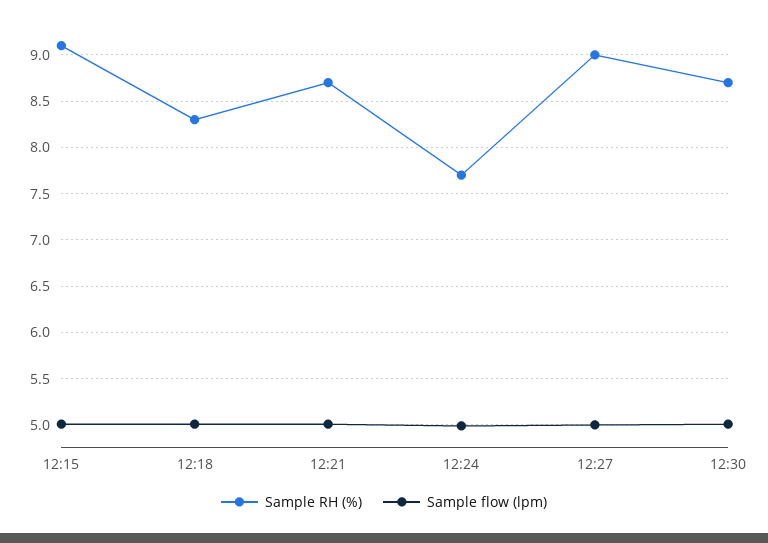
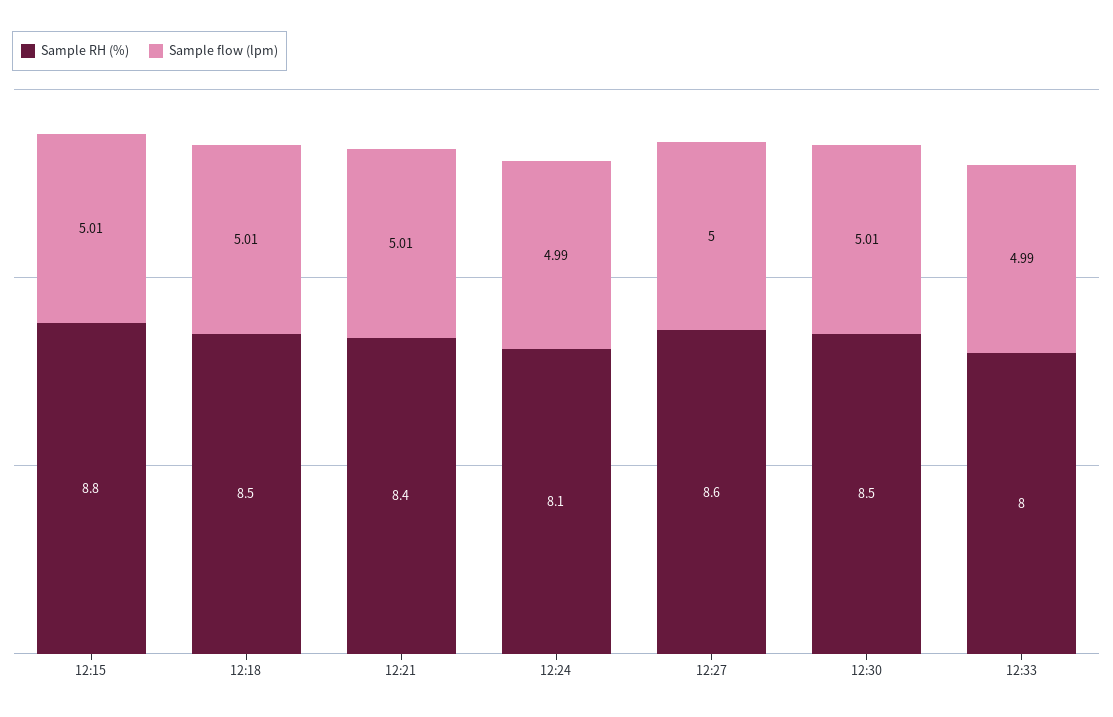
Sample RH (%), 12:15: 9.1 -> 8.8
Sample RH (%), 12:18: 8.3 -> 8.5
Sample RH (%), 12:21: 8.7 -> 8.4
Sample RH (%), 12:24: 7.7 -> 8.1
Sample RH (%), 12:27: 9 -> 8.6
Sample RH (%), 12:30: 8.7 -> 8.5
Sample RH (%), 12:33: none -> 8
Sample flow (lpm), 12:33: none -> 4.99

